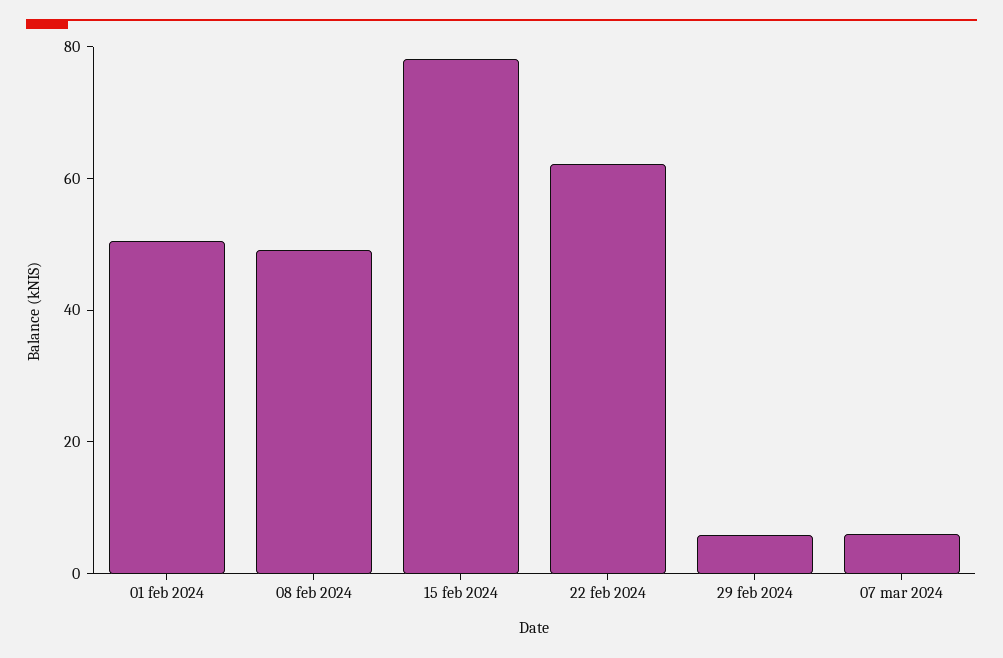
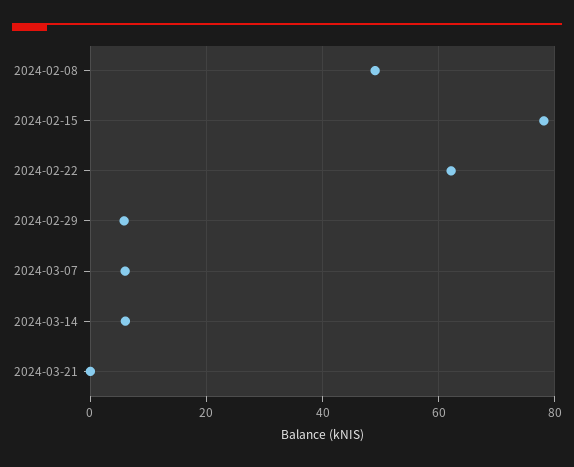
01 feb 2024: 50 -> none
2024-03-14: none -> 6
2024-03-21: none -> 0

